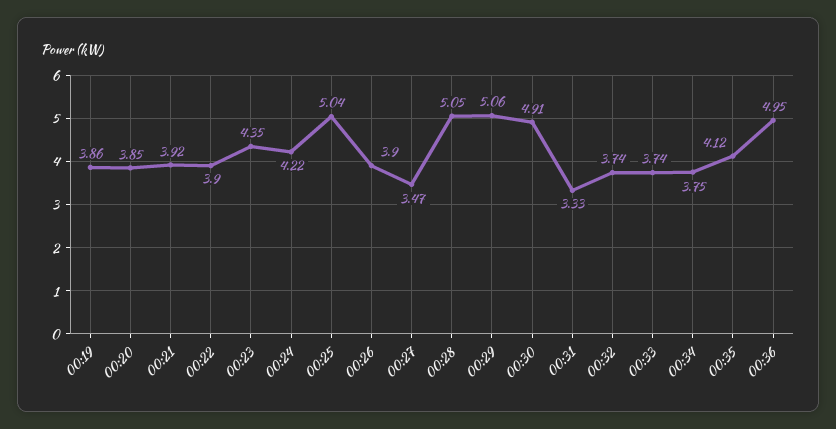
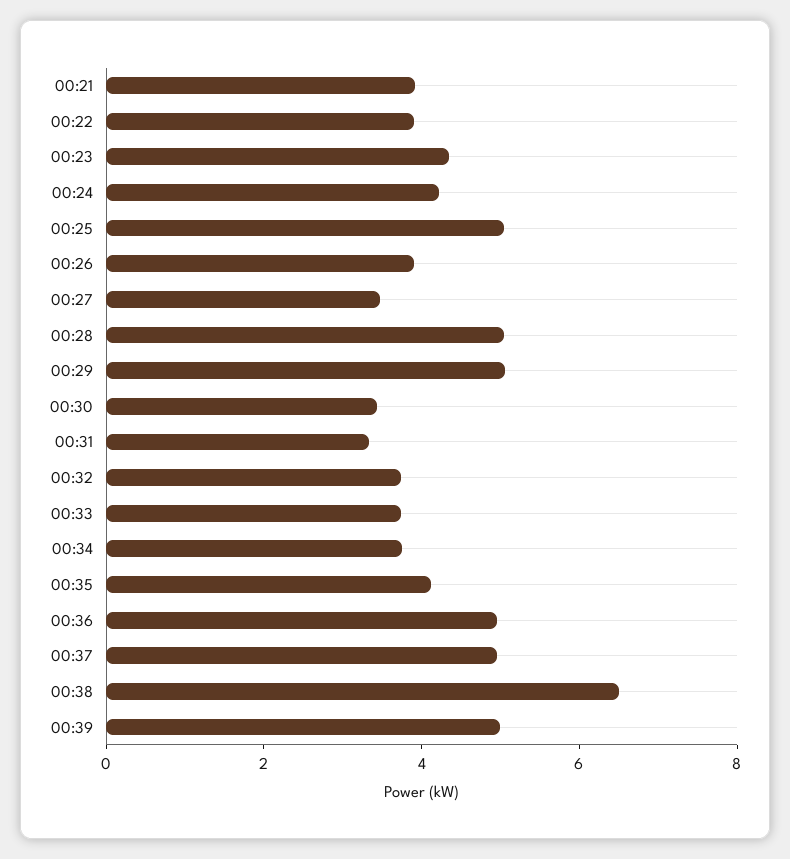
00:19: 3.86 -> none
00:20: 3.85 -> none
00:30: 4.91 -> 3.5
00:37: none -> 5
00:38: none -> 6.5
00:39: none -> 5

